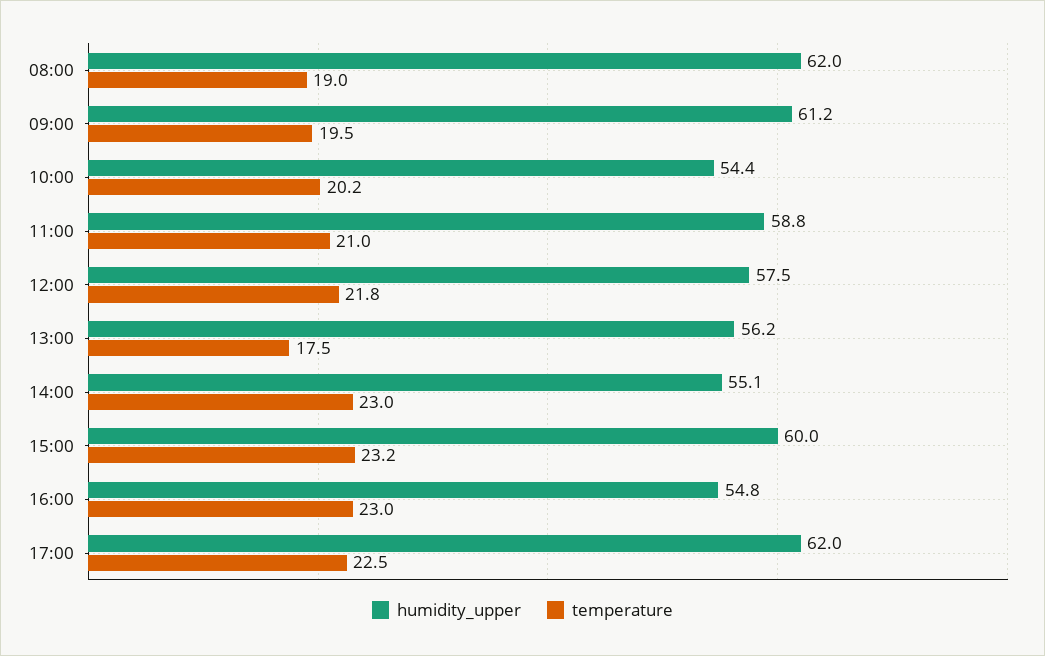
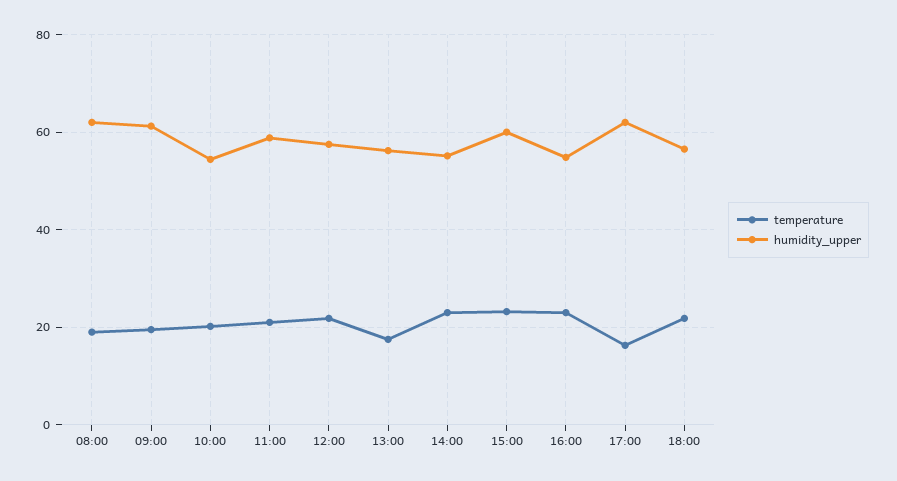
temperature, 17:00: 22.5 -> 16
temperature, 18:00: none -> 22
humidity_upper, 18:00: none -> 56

